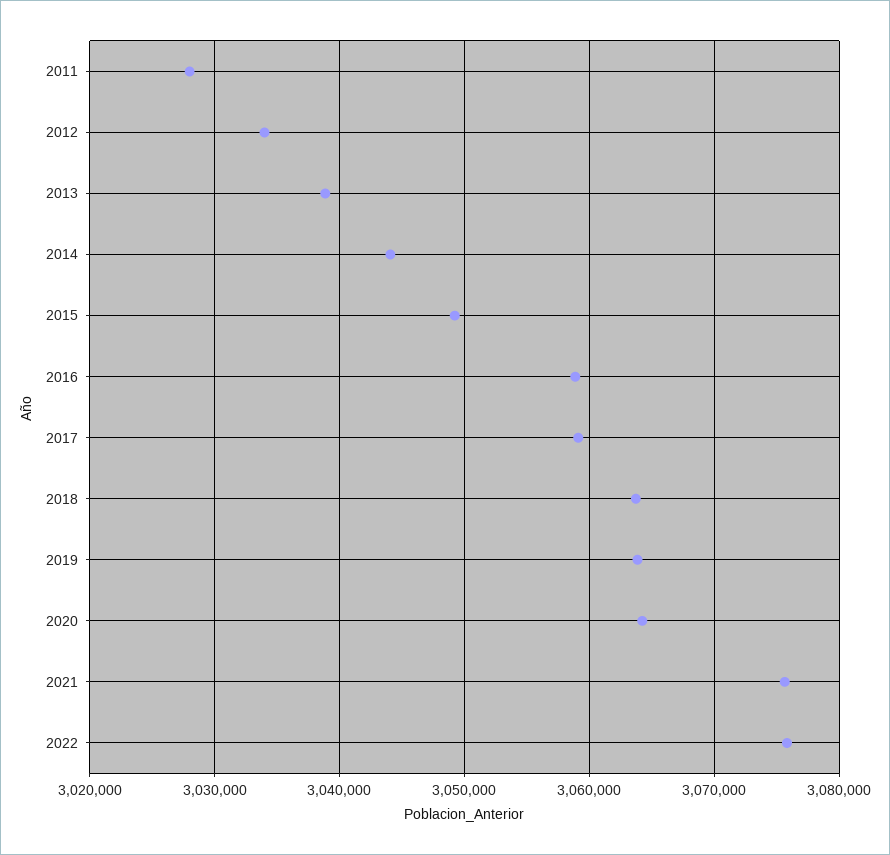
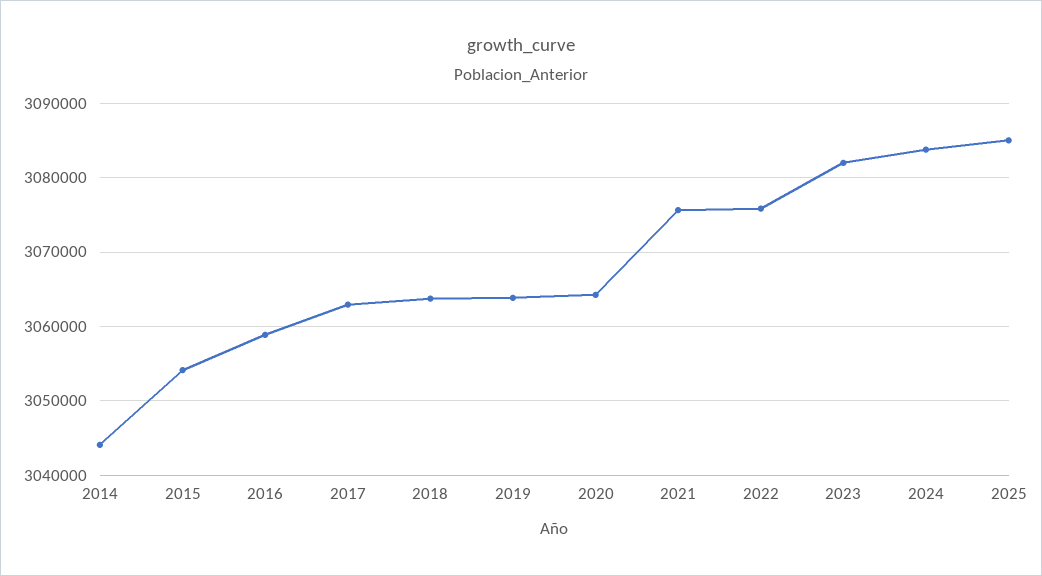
2011: 3028000 -> none
2012: 3034000 -> none
2013: 3039000 -> none
2015: 3049000 -> 3054000
2017: 3059000 -> 3063000
2023: none -> 3082000
2024: none -> 3084000
2025: none -> 3085000

